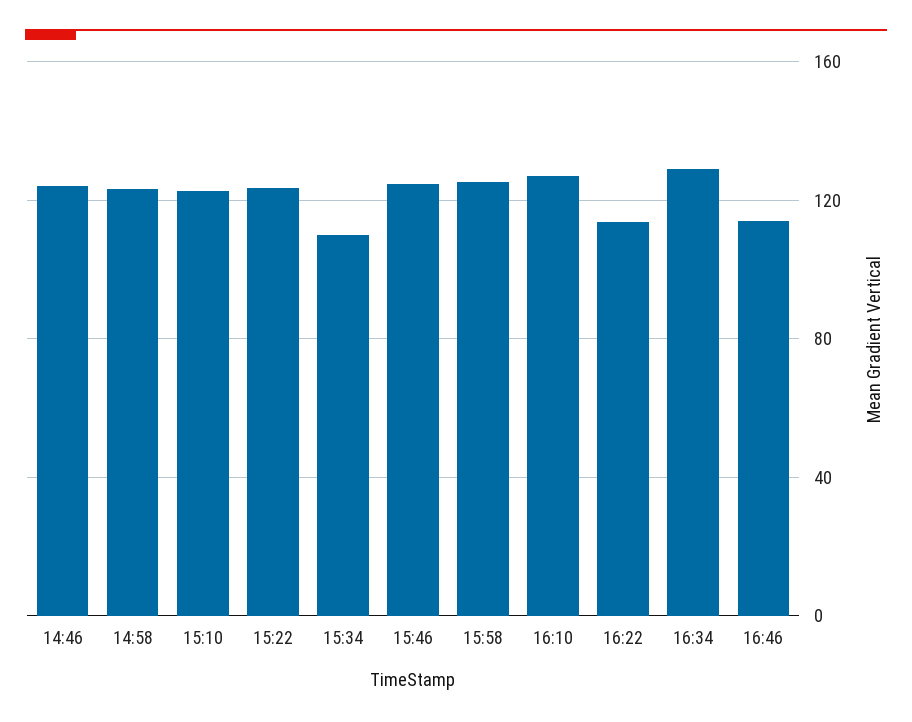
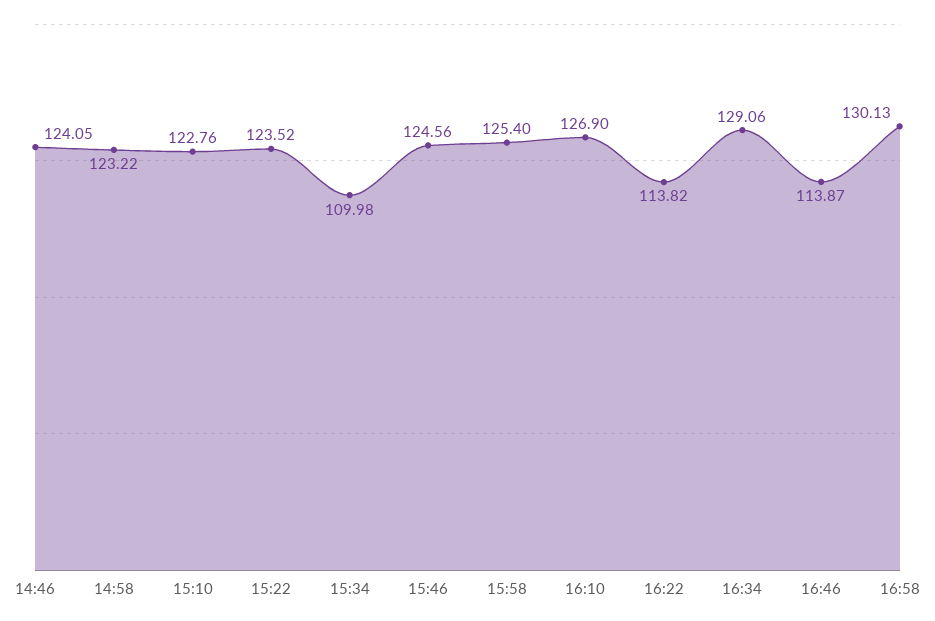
16:58: none -> 130.13

